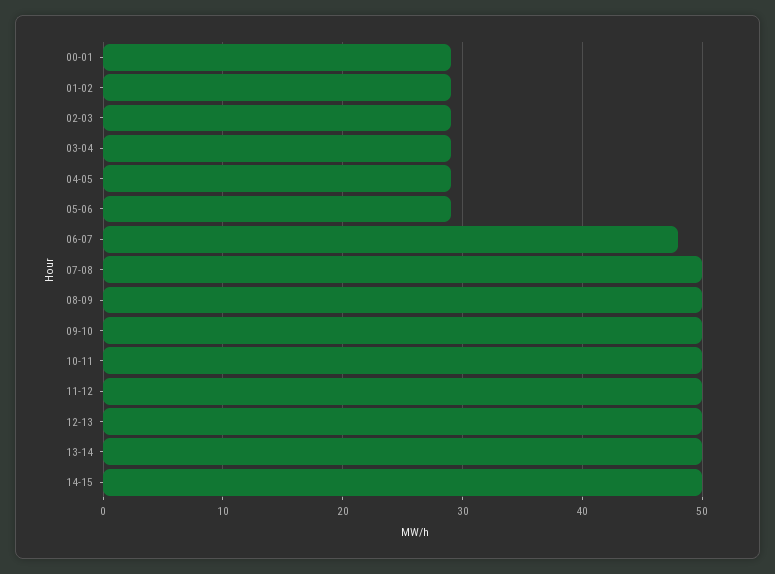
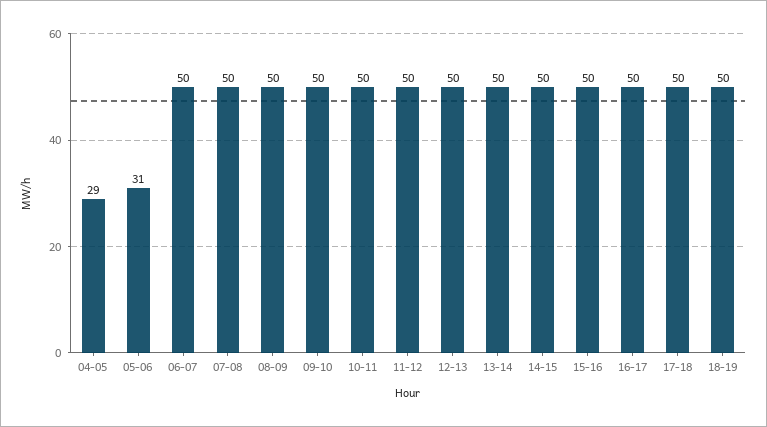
00-01: 29 -> none
01-02: 29 -> none
02-03: 29 -> none
03-04: 29 -> none
05-06: 29 -> 31
06-07: 48 -> 50
15-16: none -> 50
16-17: none -> 50
17-18: none -> 50
18-19: none -> 50

